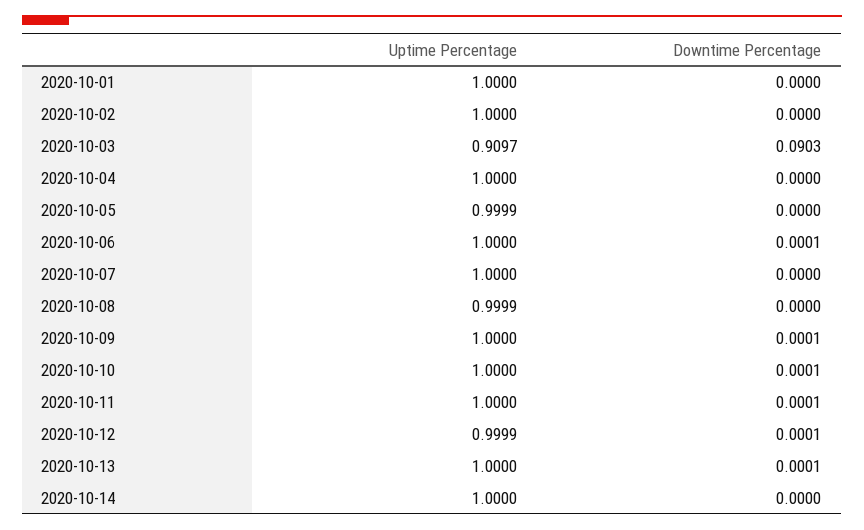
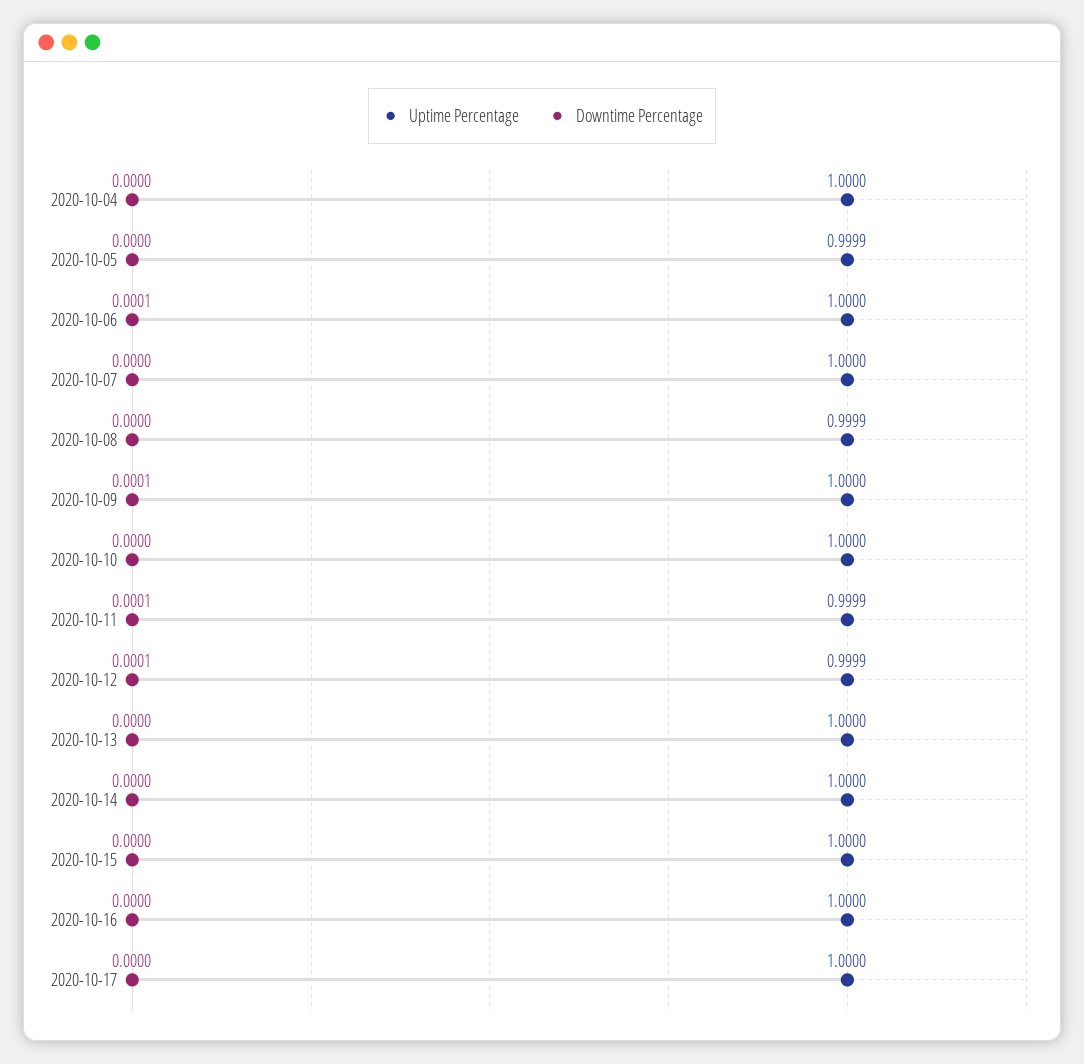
Uptime Percentage, 2020-10-01: 1 -> none
Downtime Percentage, 2020-10-01: 0 -> none
Uptime Percentage, 2020-10-02: 1 -> none
Downtime Percentage, 2020-10-02: 0 -> none
Uptime Percentage, 2020-10-03: 0.9097 -> none
Downtime Percentage, 2020-10-03: 0.0903 -> none
Downtime Percentage, 2020-10-10: 0.0001 -> 0
Uptime Percentage, 2020-10-11: 1 -> 0.9999
Downtime Percentage, 2020-10-13: 0.0001 -> 0
Uptime Percentage, 2020-10-15: none -> 1
Downtime Percentage, 2020-10-15: none -> 0
Uptime Percentage, 2020-10-16: none -> 1
Downtime Percentage, 2020-10-16: none -> 0
Uptime Percentage, 2020-10-17: none -> 1
Downtime Percentage, 2020-10-17: none -> 0

